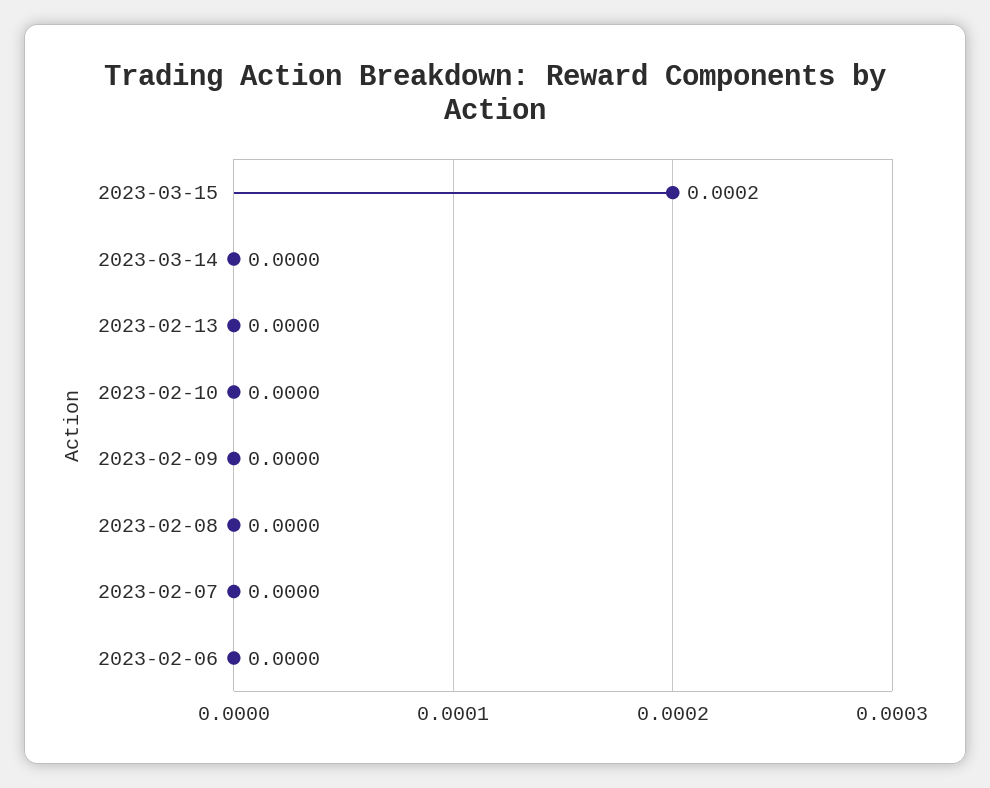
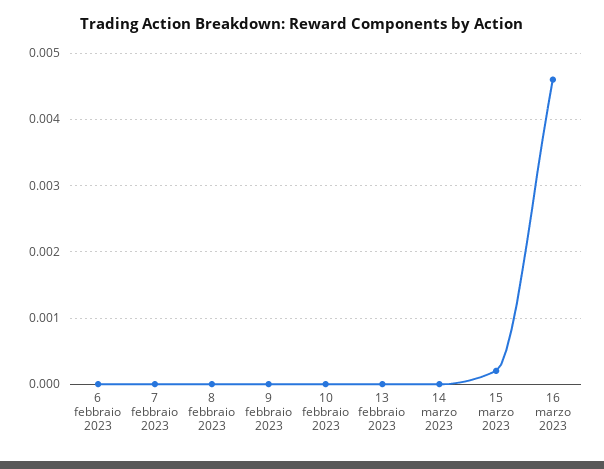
16 marzo 2023: none -> 0.0046

